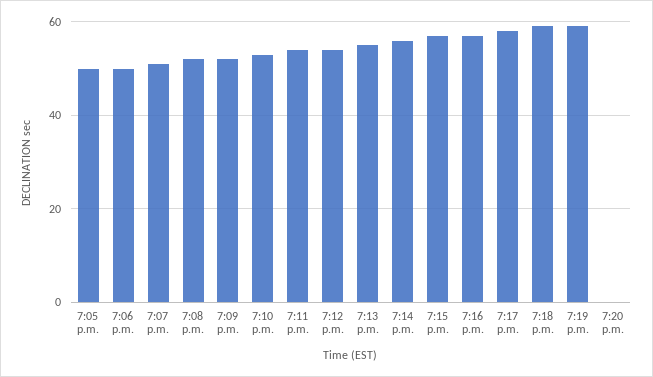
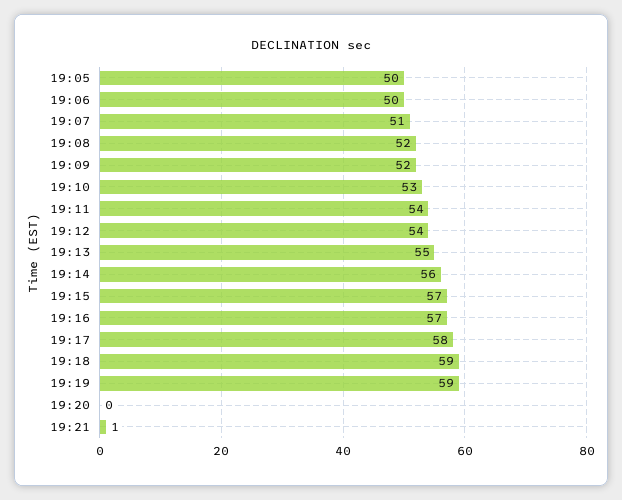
19:21: none -> 1

